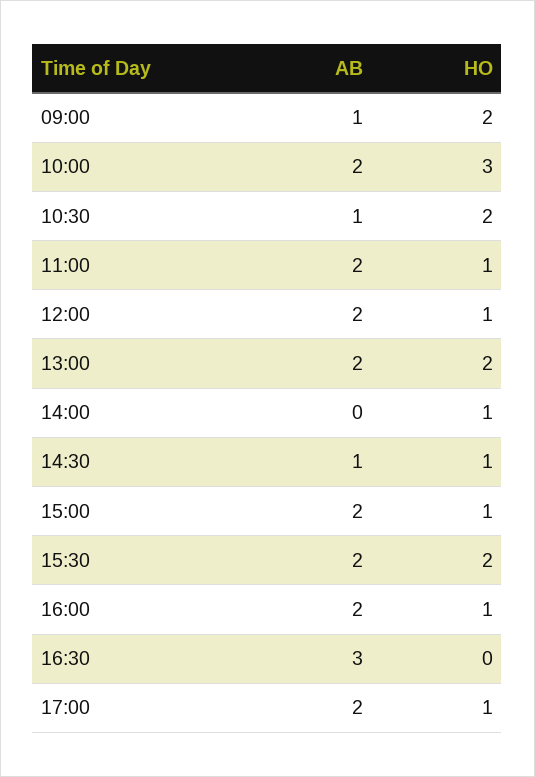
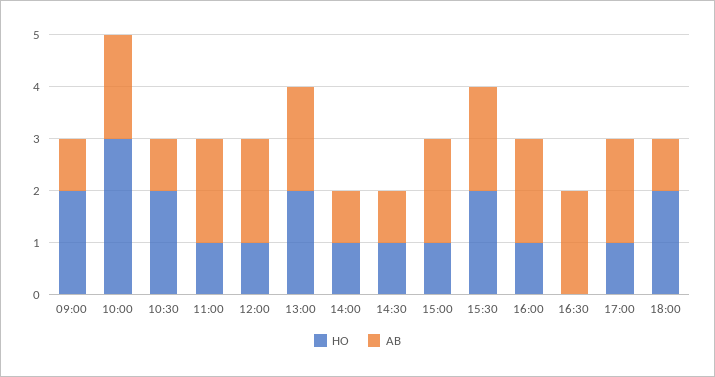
AB, 14:00: 0 -> 1
AB, 16:30: 3 -> 2
HO, 18:00: none -> 2
AB, 18:00: none -> 1

